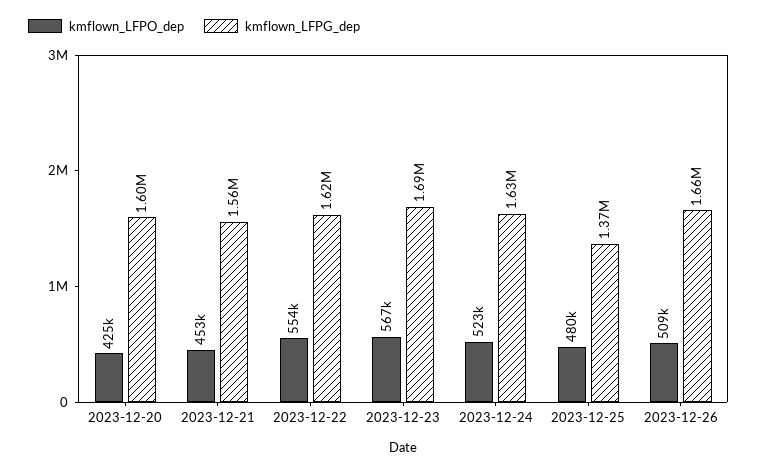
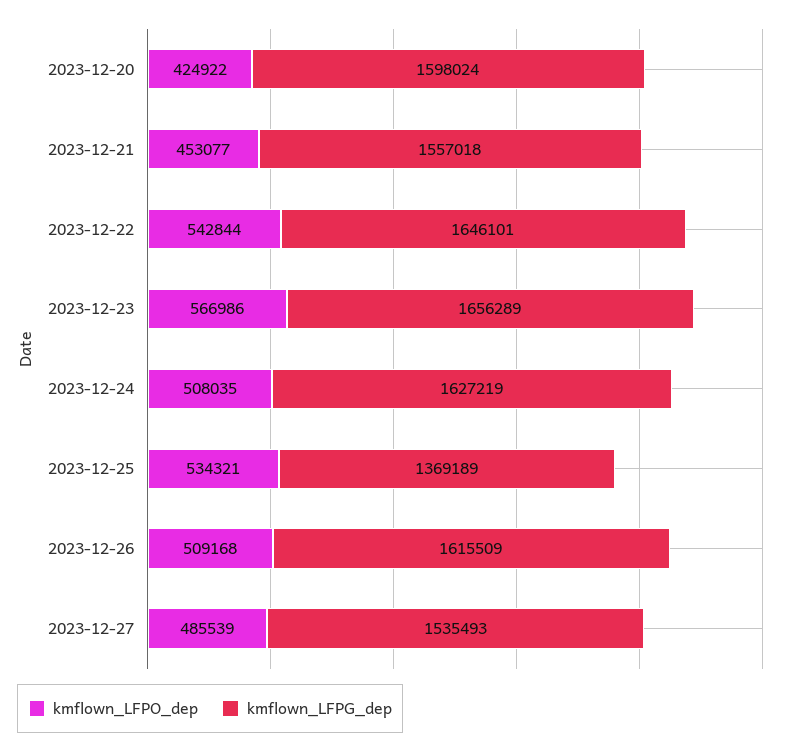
kmflown_LFPO_dep, 2023-12-22: 554000 -> 542844
kmflown_LFPG_dep, 2023-12-22: 1620000 -> 1646101
kmflown_LFPG_dep, 2023-12-23: 1690000 -> 1656289
kmflown_LFPO_dep, 2023-12-24: 523000 -> 508035
kmflown_LFPO_dep, 2023-12-25: 480000 -> 534321
kmflown_LFPG_dep, 2023-12-26: 1660000 -> 1615509
kmflown_LFPO_dep, 2023-12-27: none -> 485539
kmflown_LFPG_dep, 2023-12-27: none -> 1535493

